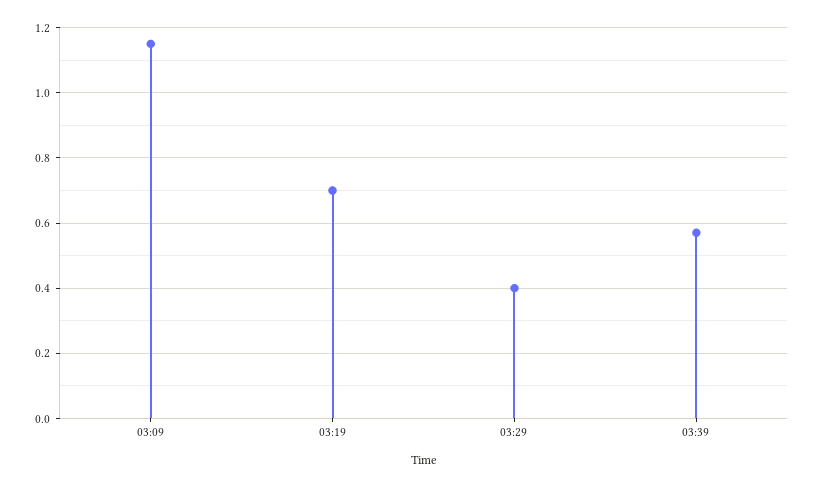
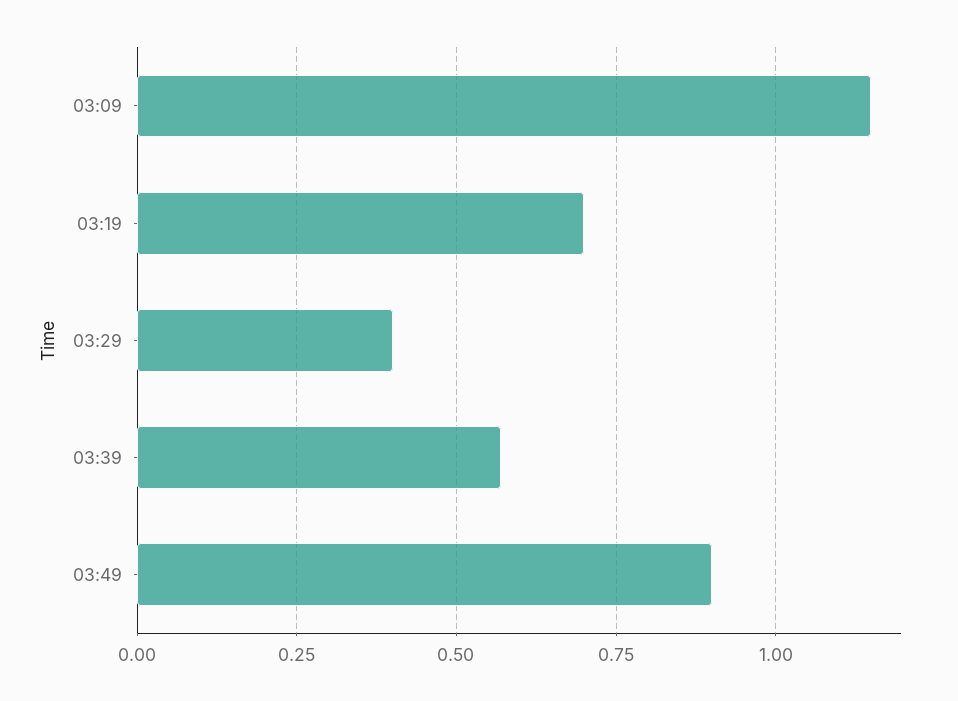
03:49: none -> 0.9

